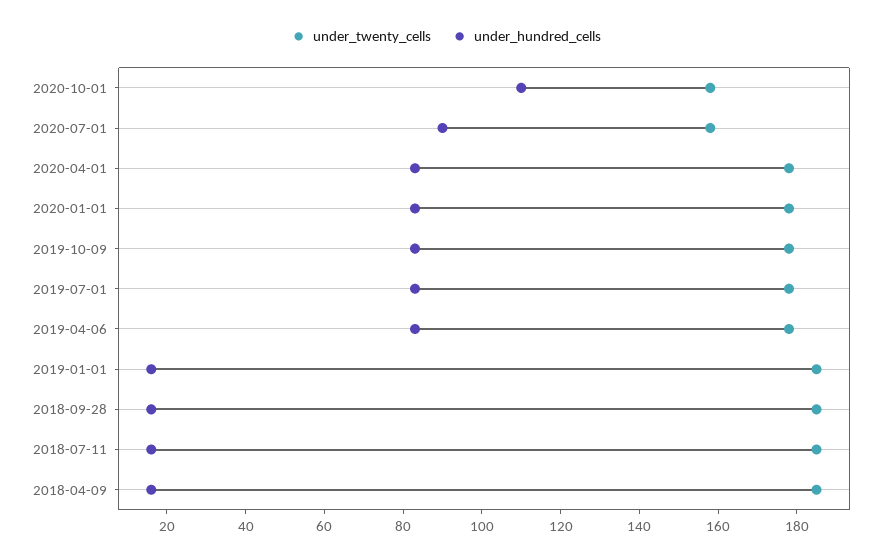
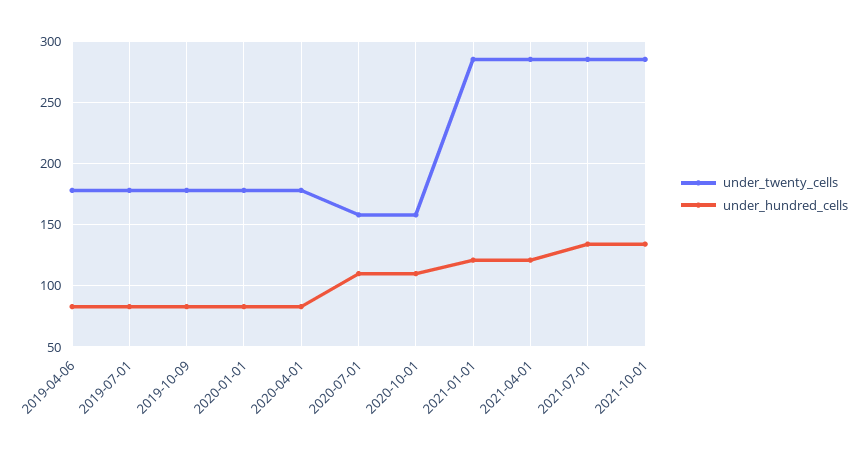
under_hundred_cells, 2020-07-01: 90 -> 110
under_twenty_cells, 2019-01-01: 185 -> none
under_hundred_cells, 2019-01-01: 15 -> none
under_twenty_cells, 2018-09-28: 185 -> none
under_hundred_cells, 2018-09-28: 15 -> none
under_twenty_cells, 2018-07-11: 185 -> none
under_hundred_cells, 2018-07-11: 15 -> none
under_twenty_cells, 2018-04-09: 185 -> none
under_hundred_cells, 2018-04-09: 15 -> none
under_twenty_cells, 2021-01-01: none -> 285
under_hundred_cells, 2021-01-01: none -> 120
under_twenty_cells, 2021-04-01: none -> 285
under_hundred_cells, 2021-04-01: none -> 120
under_twenty_cells, 2021-07-01: none -> 285
under_hundred_cells, 2021-07-01: none -> 135
under_twenty_cells, 2021-10-01: none -> 285
under_hundred_cells, 2021-10-01: none -> 135

